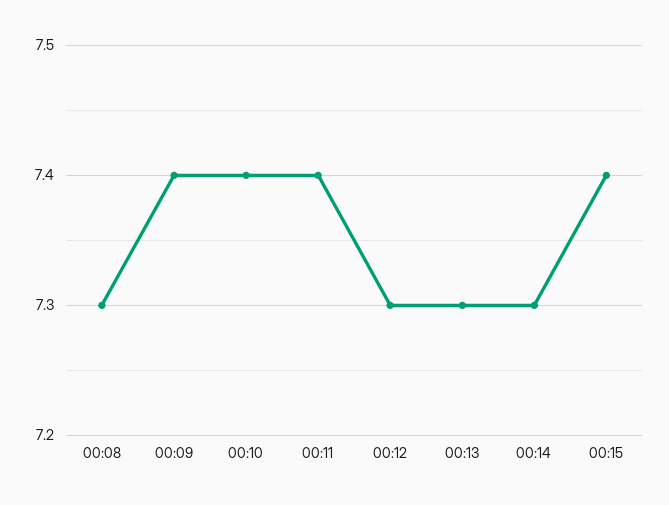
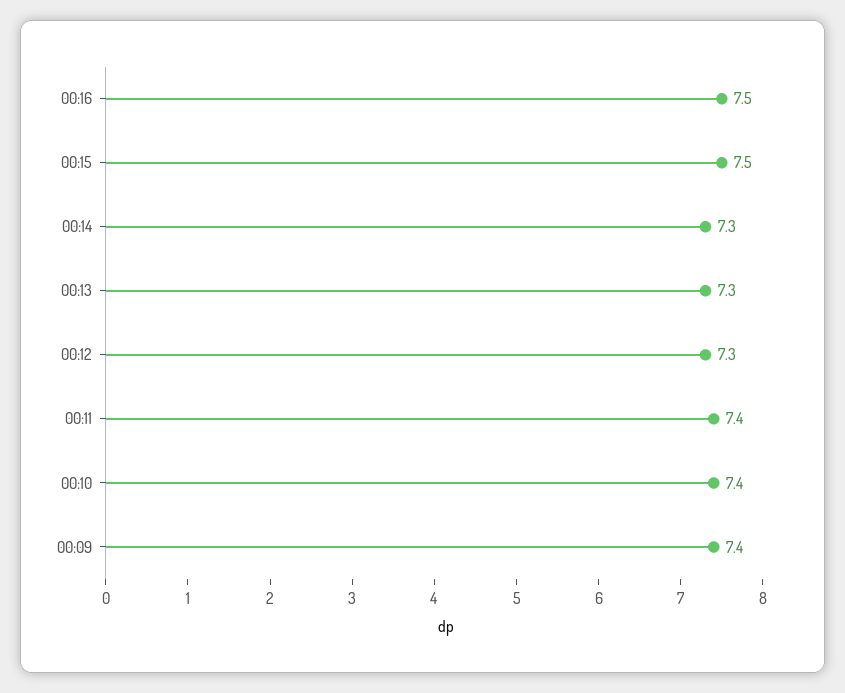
00:08: 7.3 -> none
00:15: 7.4 -> 7.5
00:16: none -> 7.5

